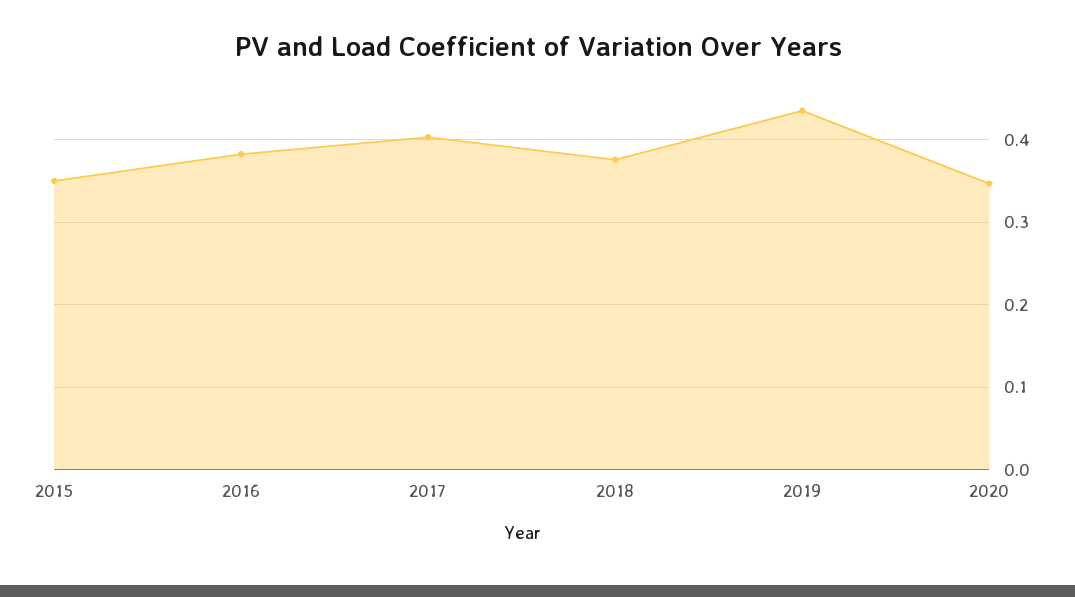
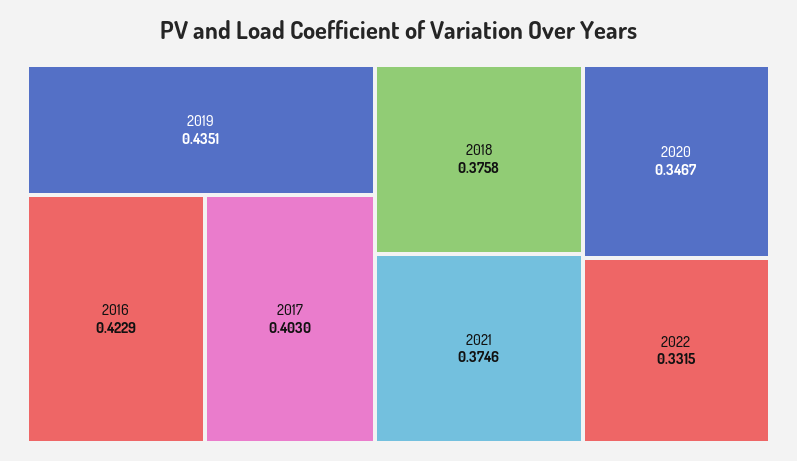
2015: 0.35 -> none
2016: 0.38 -> 0.4229
2021: none -> 0.3746
2022: none -> 0.3315

